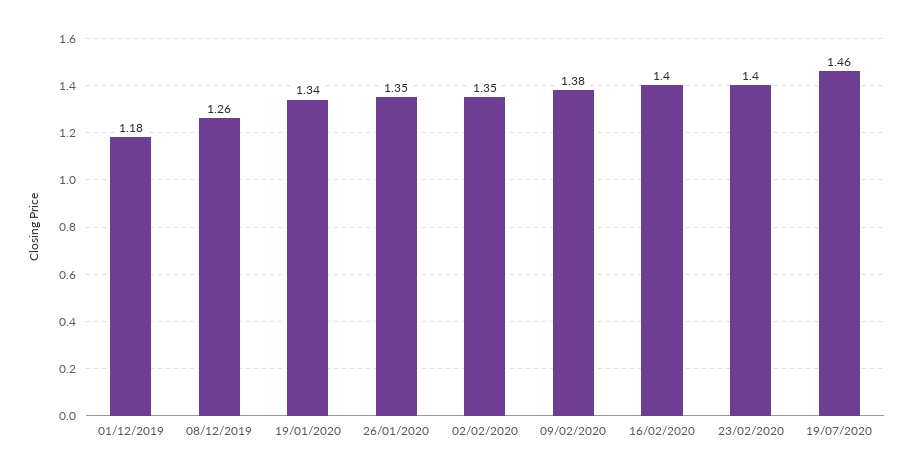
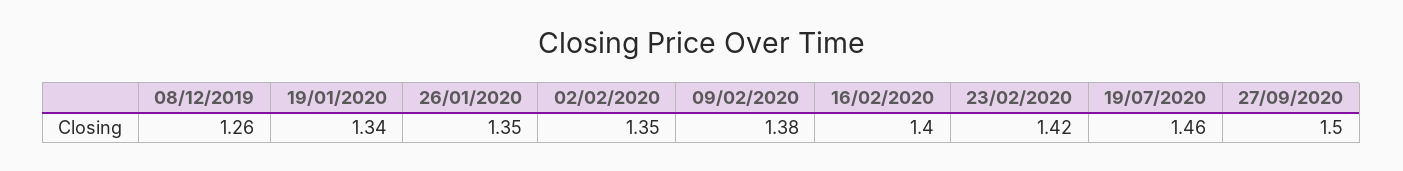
01/12/2019: 1.18 -> none
23/02/2020: 1.4 -> 1.42
27/09/2020: none -> 1.5

